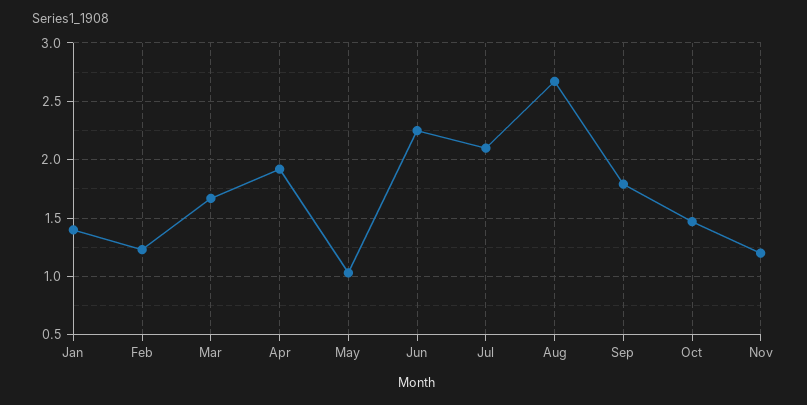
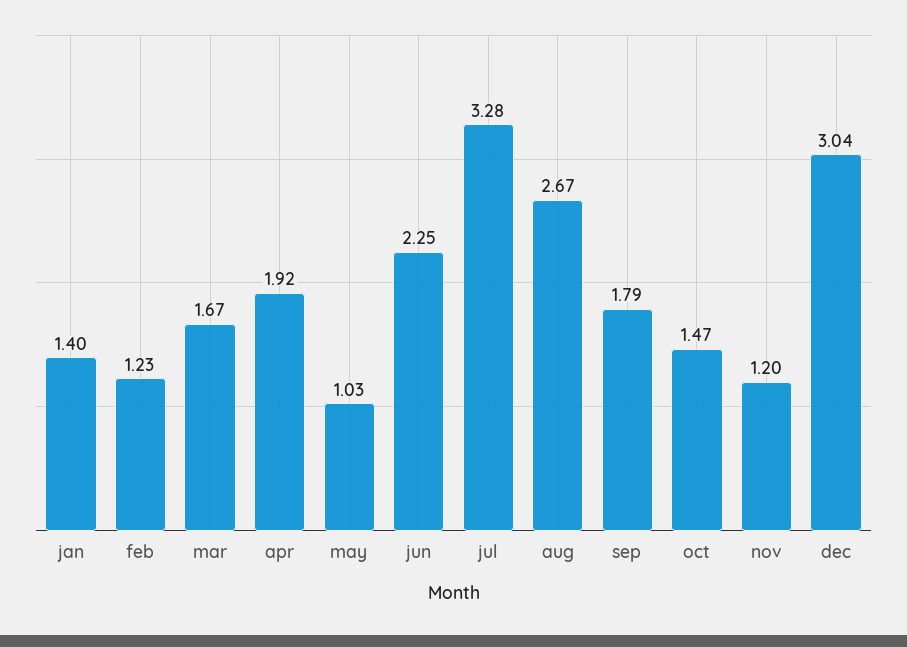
Jul: 2.1 -> 3.28
dec: none -> 3.04

